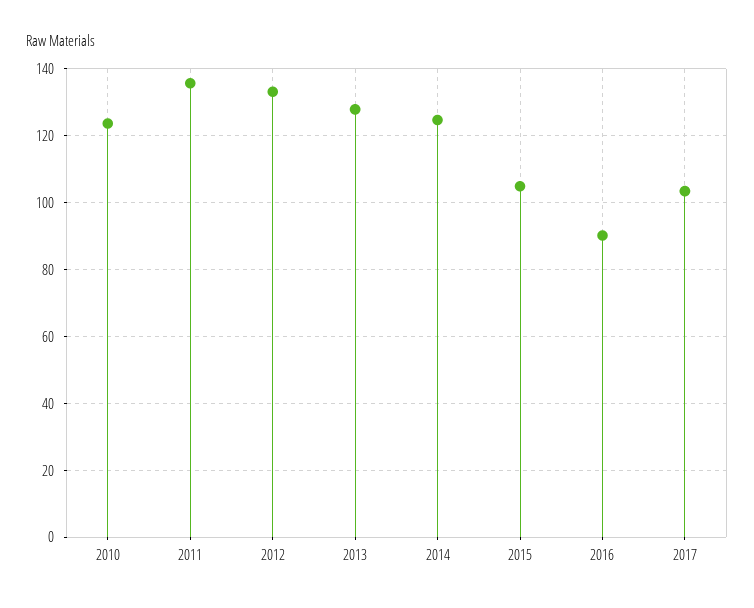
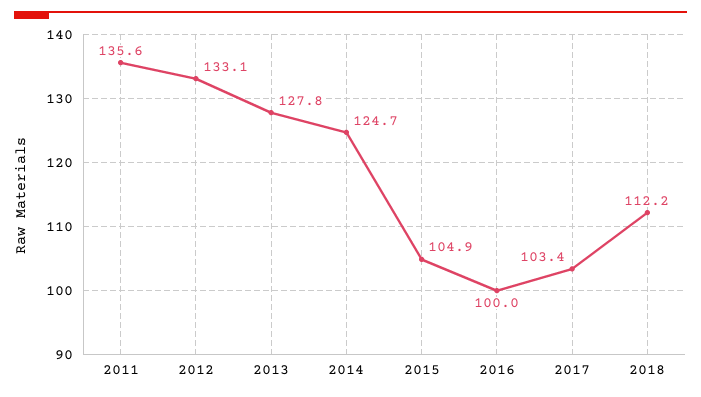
2010: 124 -> none
2016: 90 -> 100
2018: none -> 112.2

